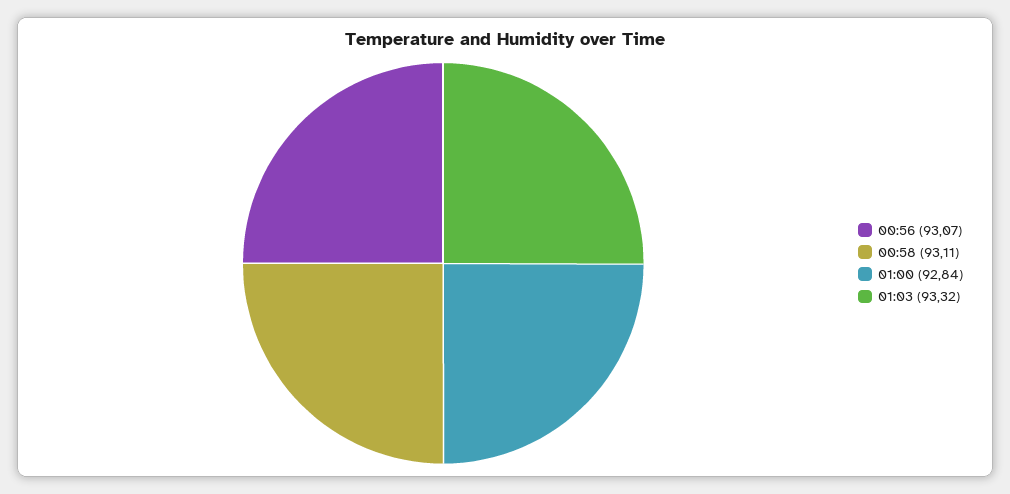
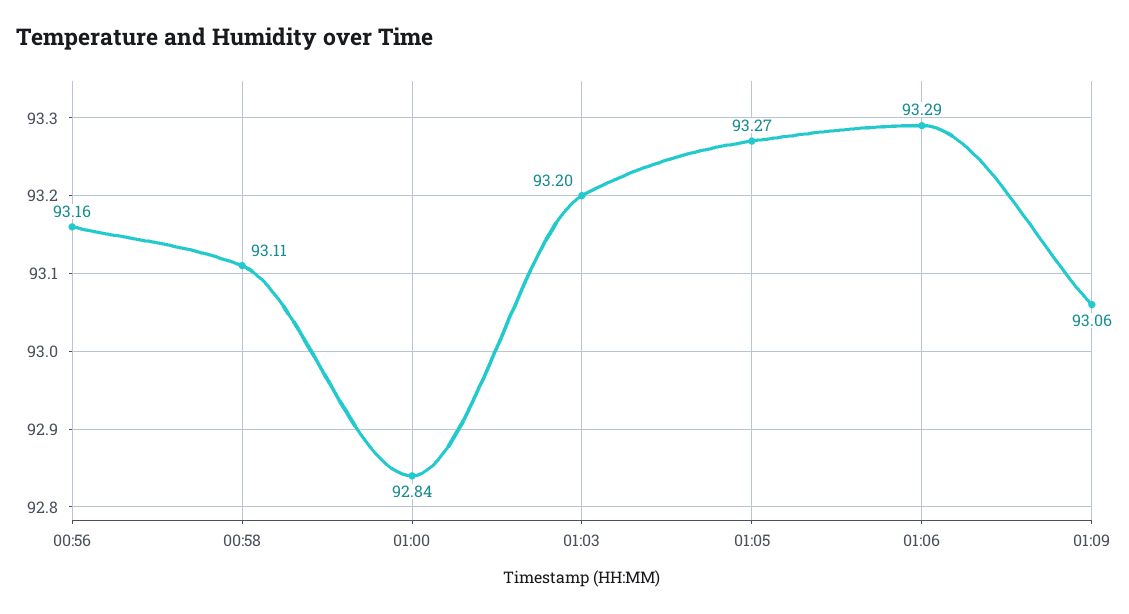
00:56: 93.07 -> 93.16
01:03: 93.32 -> 93.2
01:05: none -> 93.27
01:06: none -> 93.29
01:09: none -> 93.06

